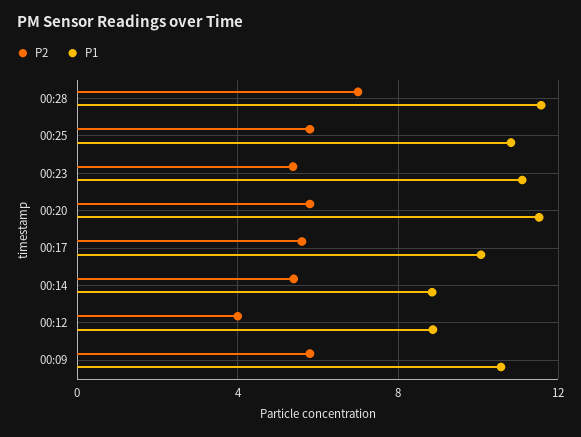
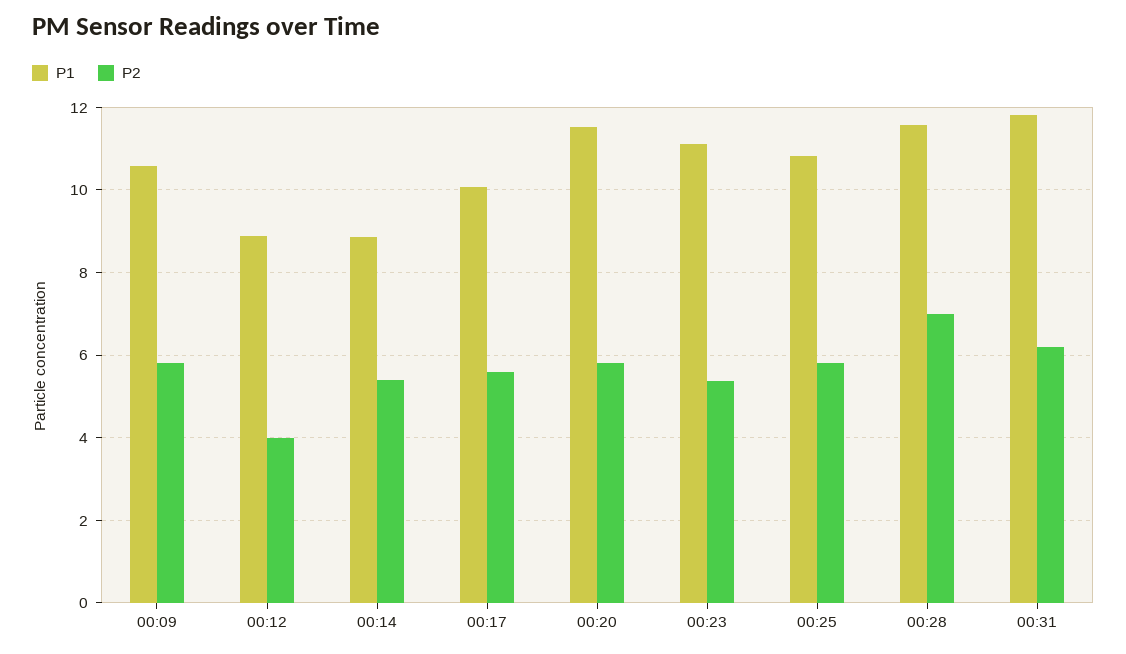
P1, 00:31: none -> 11.8
P2, 00:31: none -> 6.2

